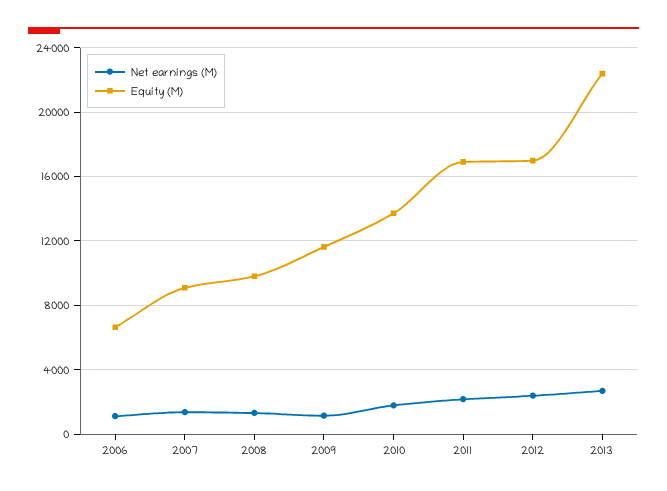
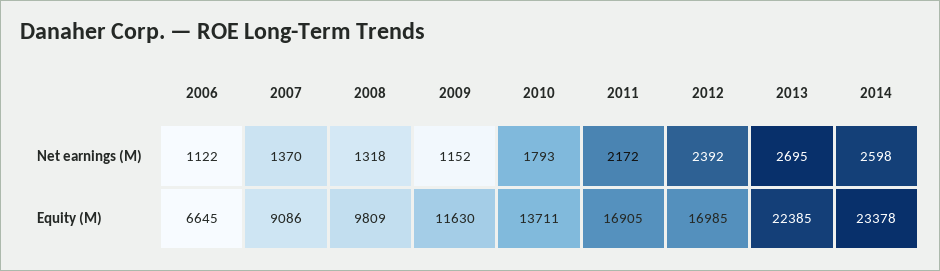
Net earnings (M), 2014: none -> 2598
Equity (M), 2014: none -> 23378

